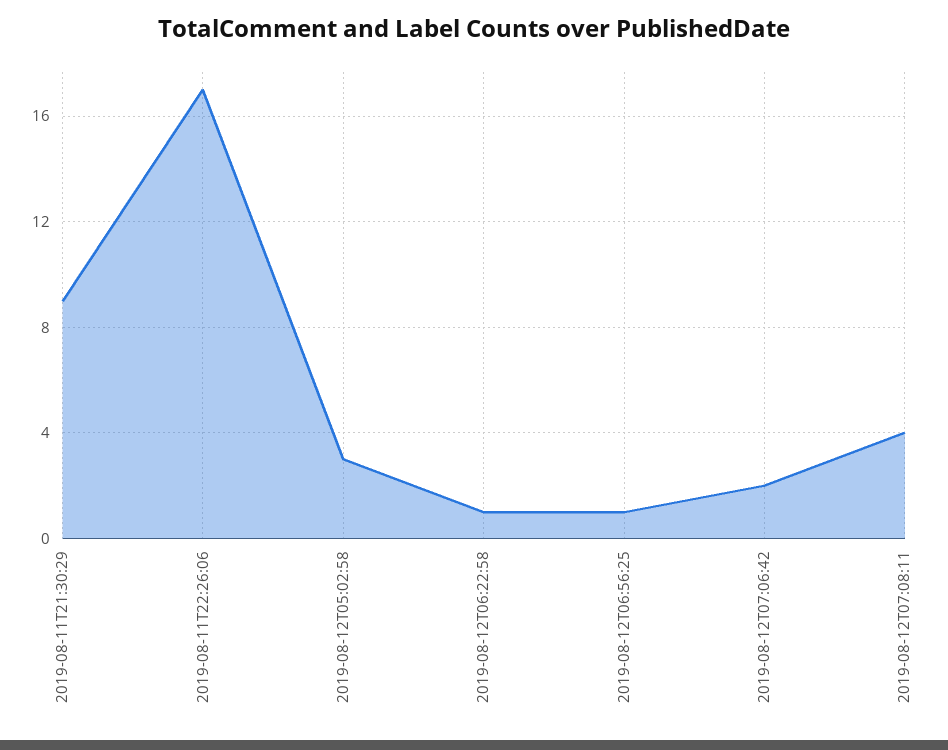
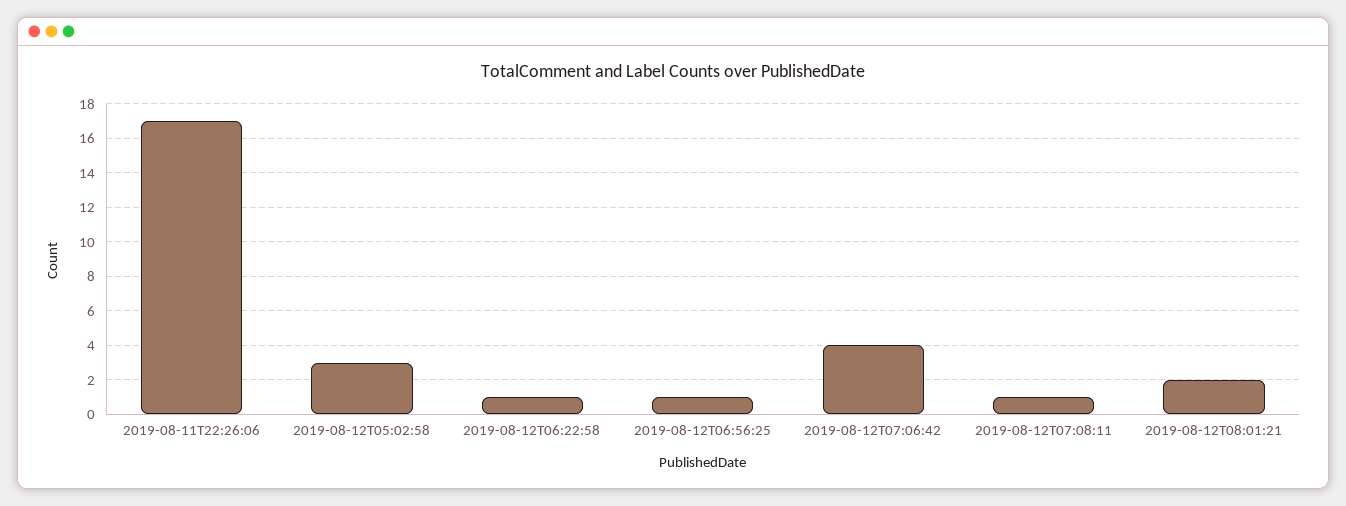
2019-08-11T21:30:29: 9 -> none
2019-08-12T07:06:42: 2 -> 4
2019-08-12T07:08:11: 4 -> 1
2019-08-12T08:01:21: none -> 2

